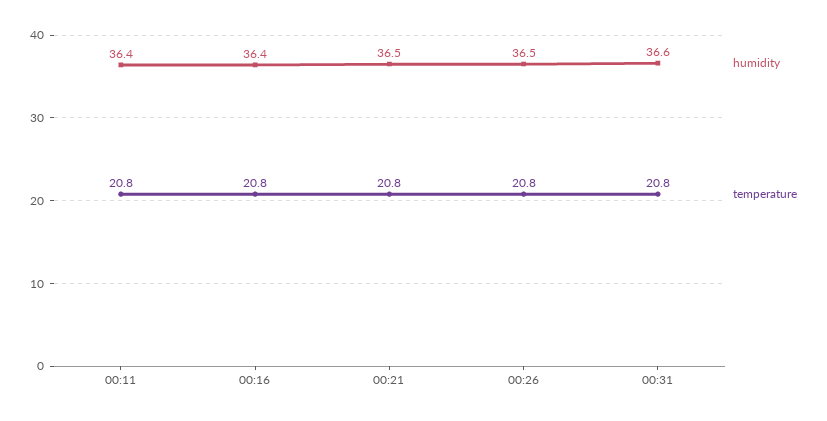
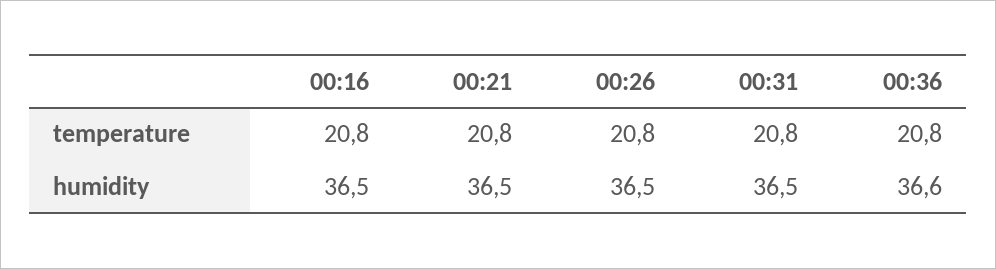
humidity, 00:11: 36.4 -> none
temperature, 00:11: 20.8 -> none
humidity, 00:16: 36.4 -> 36.5
humidity, 00:31: 36.6 -> 36.5
temperature, 00:36: none -> 20.8
humidity, 00:36: none -> 36.6

